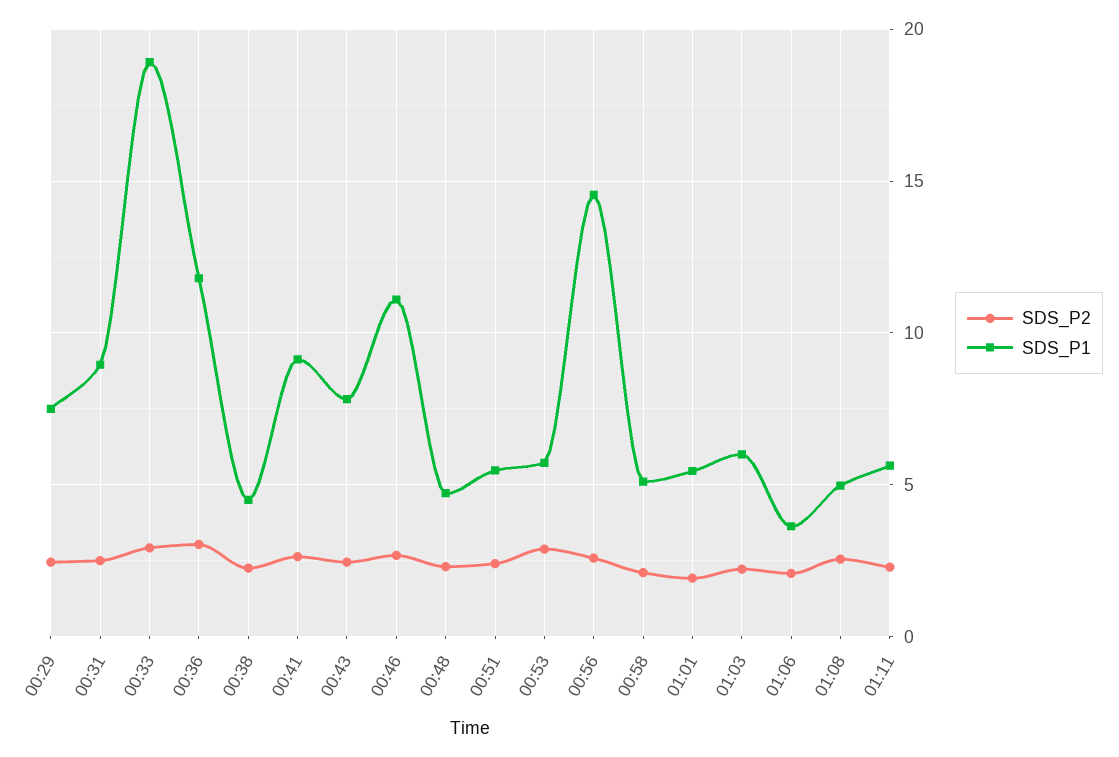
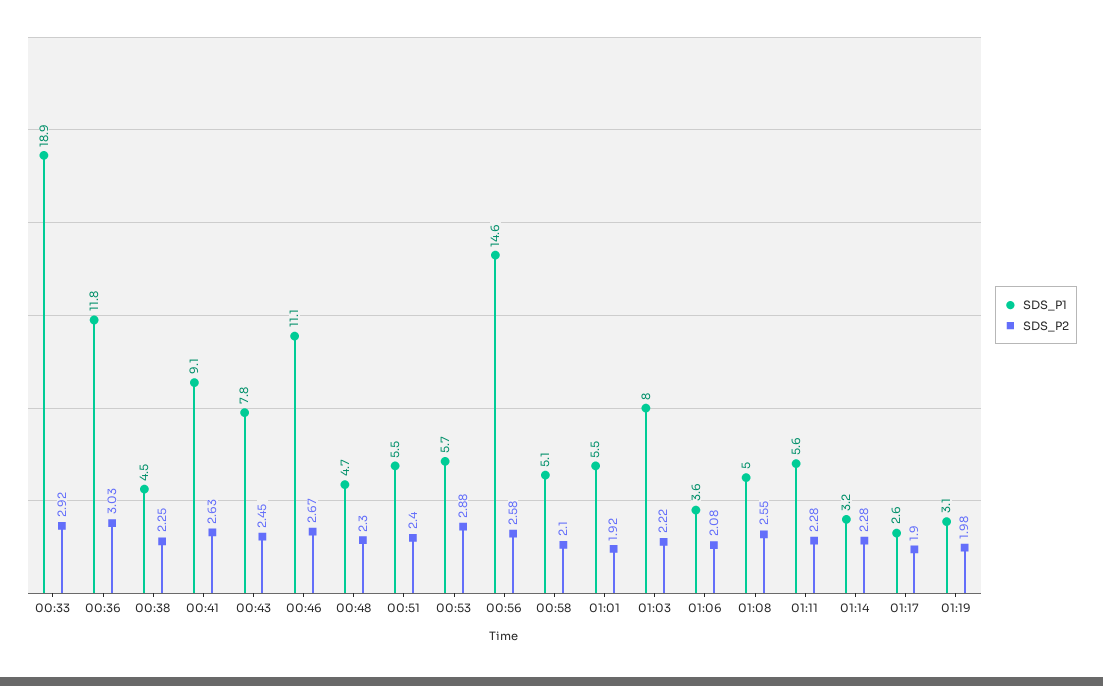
SDS_P2, 00:29: 2.5 -> none
SDS_P1, 00:29: 7.5 -> none
SDS_P2, 00:31: 2.5 -> none
SDS_P1, 00:31: 9 -> none
SDS_P1, 01:03: 6 -> 8
SDS_P1, 01:14: none -> 3.2
SDS_P2, 01:14: none -> 2.28
SDS_P1, 01:17: none -> 2.6
SDS_P2, 01:17: none -> 1.9
SDS_P1, 01:19: none -> 3.1
SDS_P2, 01:19: none -> 1.98

